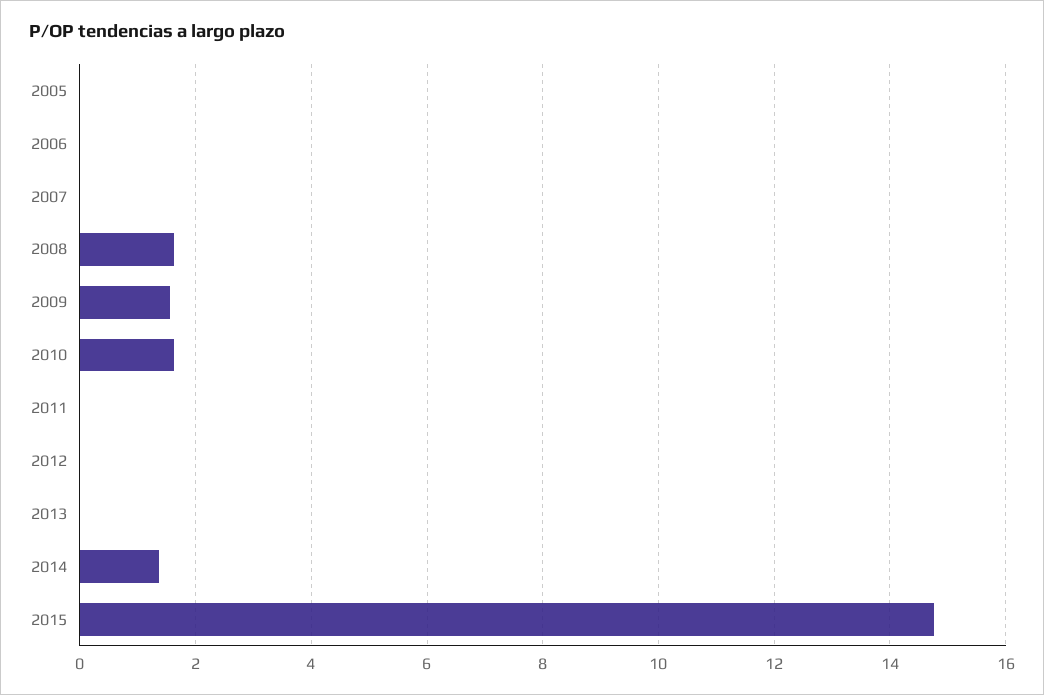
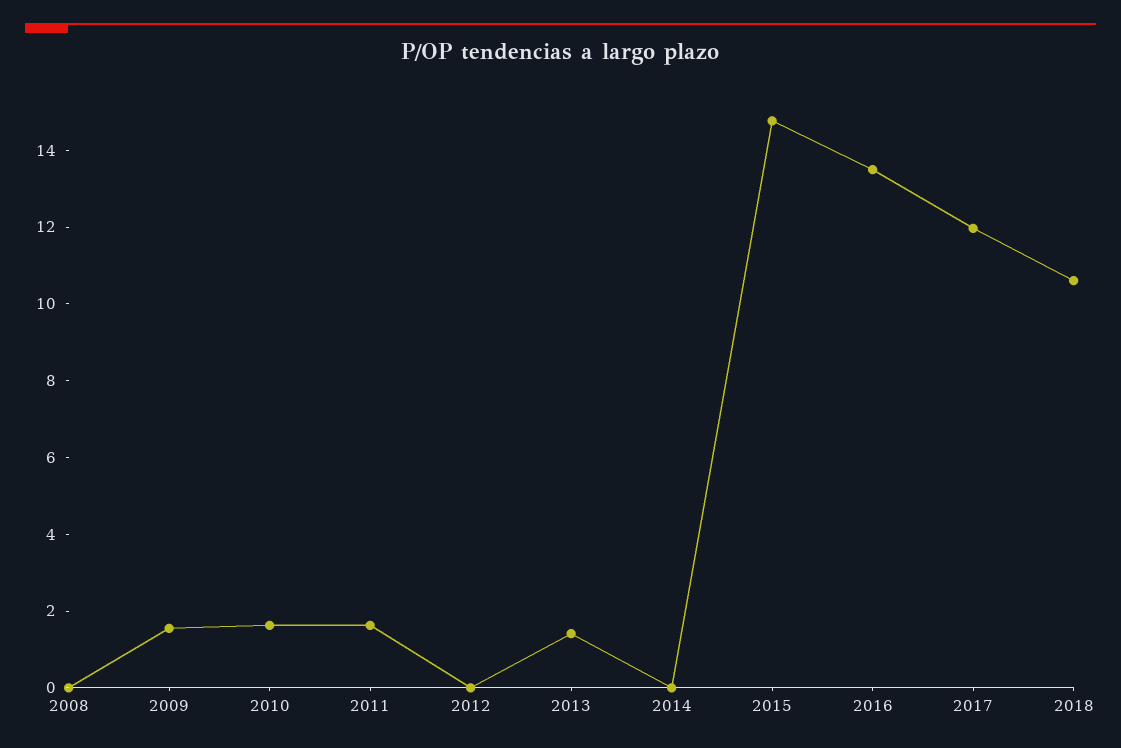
2005: 0 -> none
2006: 0 -> none
2007: 0 -> none
2008: 1.6 -> 0
2011: 0 -> 1.5
2013: 0 -> 1.5
2014: 1.4 -> 0
2016: none -> 13.5
2017: none -> 12
2018: none -> 10.5

